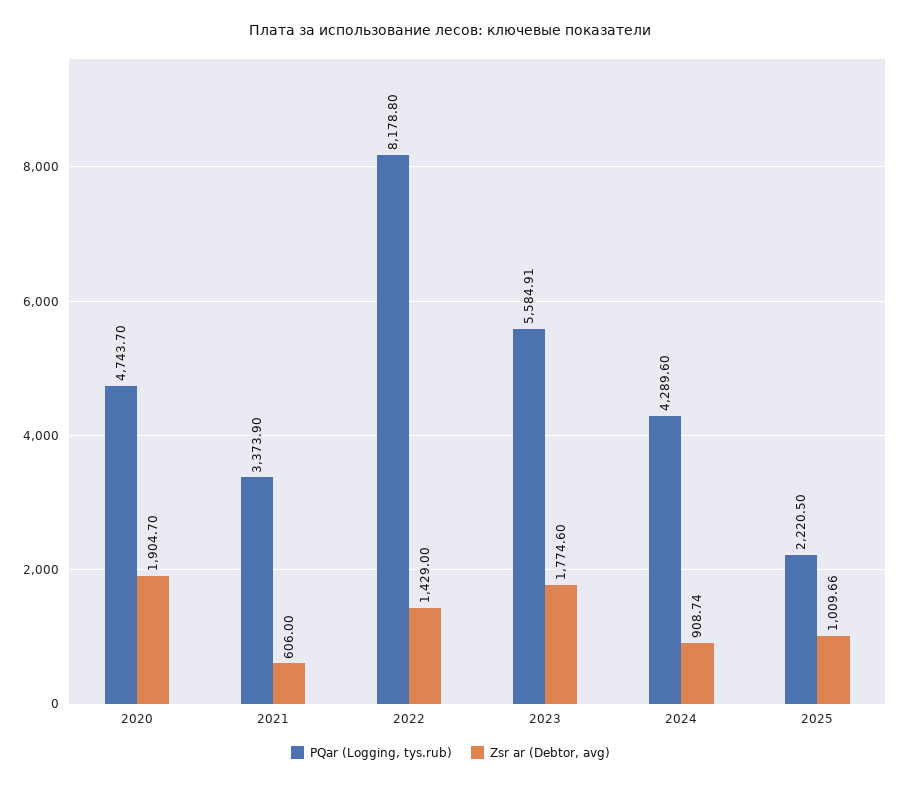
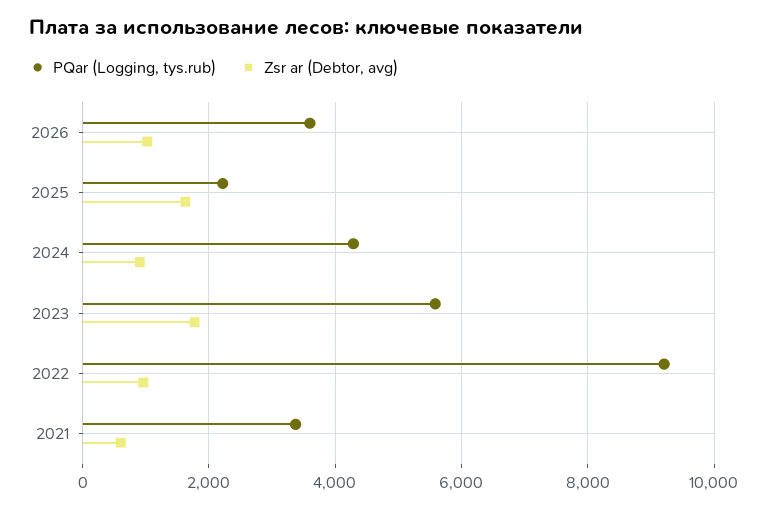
PQar (Logging, tys.rub), 2020: 4743.7 -> none
Zsr ar (Debtor, avg), 2020: 1904.7 -> none
PQar (Logging, tys.rub), 2022: 8178.8 -> 9200
Zsr ar (Debtor, avg), 2022: 1429 -> 1000
Zsr ar (Debtor, avg), 2025: 1009.66 -> 1600
PQar (Logging, tys.rub), 2026: none -> 3600
Zsr ar (Debtor, avg), 2026: none -> 1000

